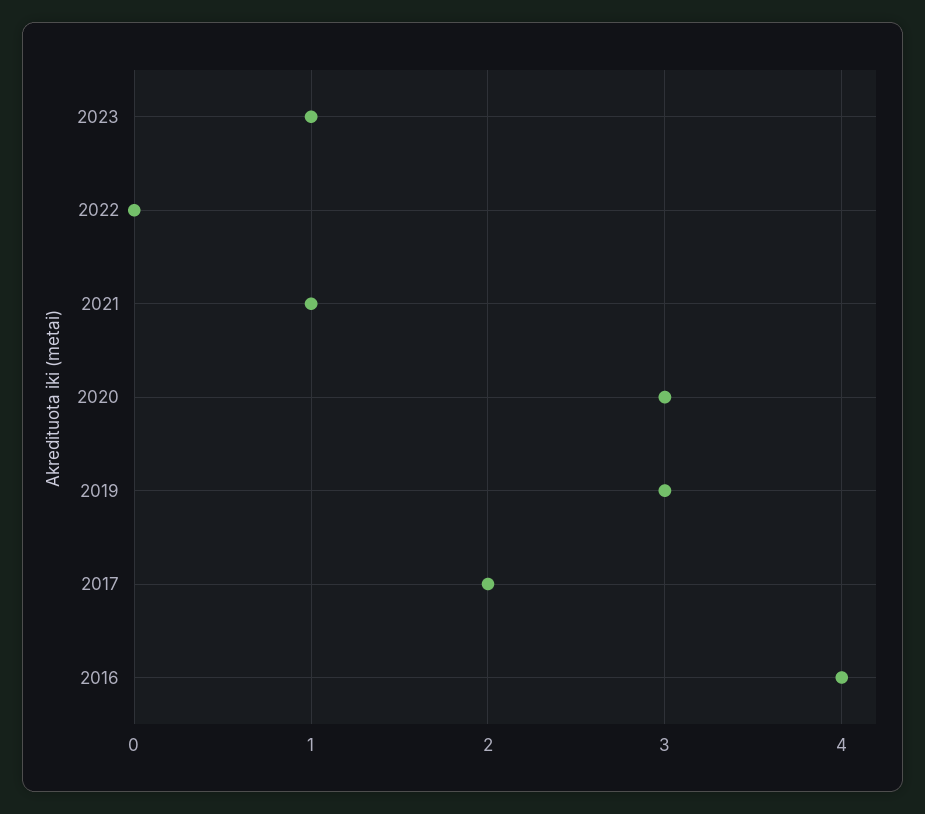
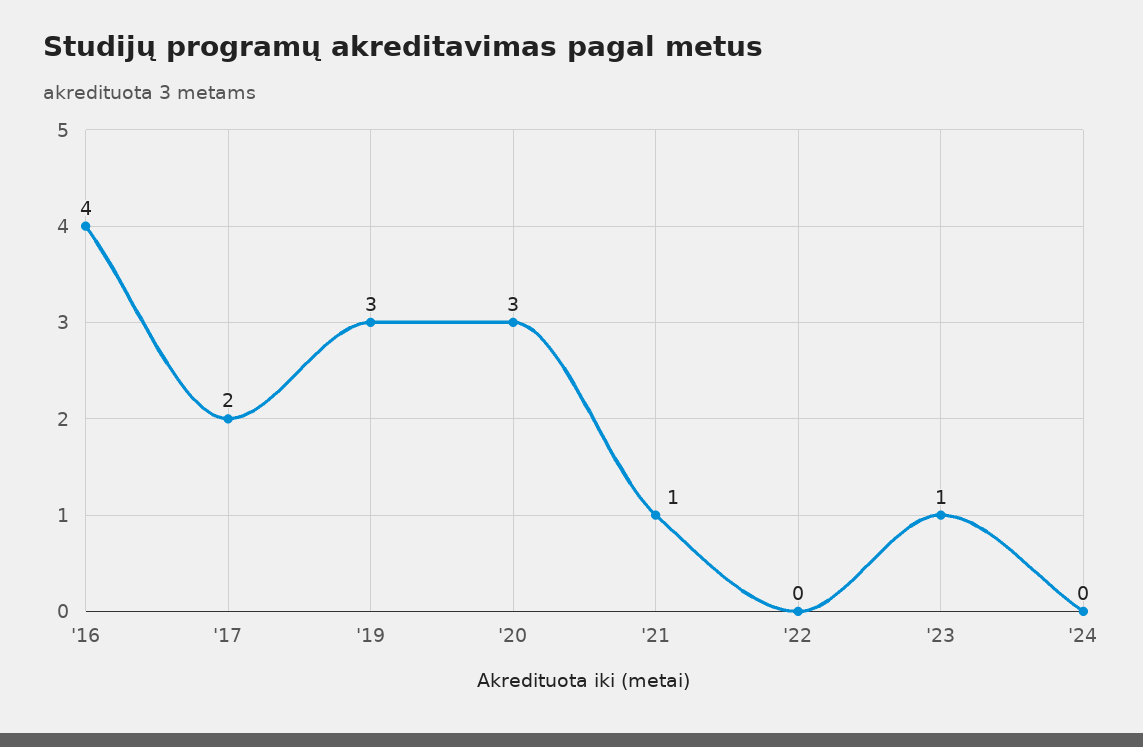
'24: none -> 0

